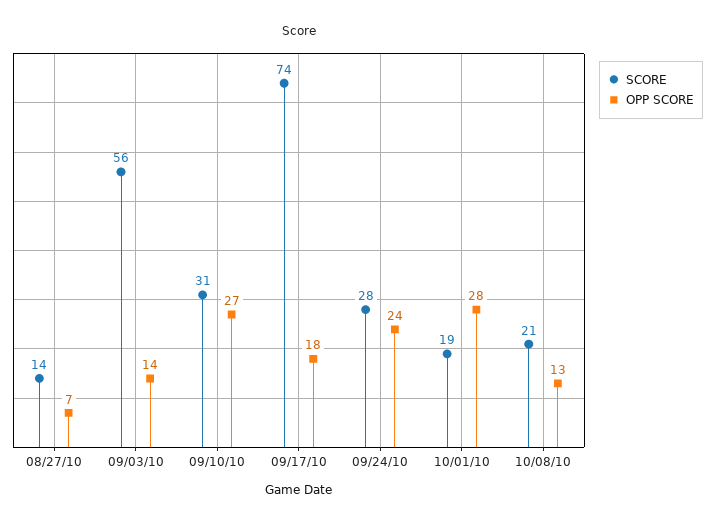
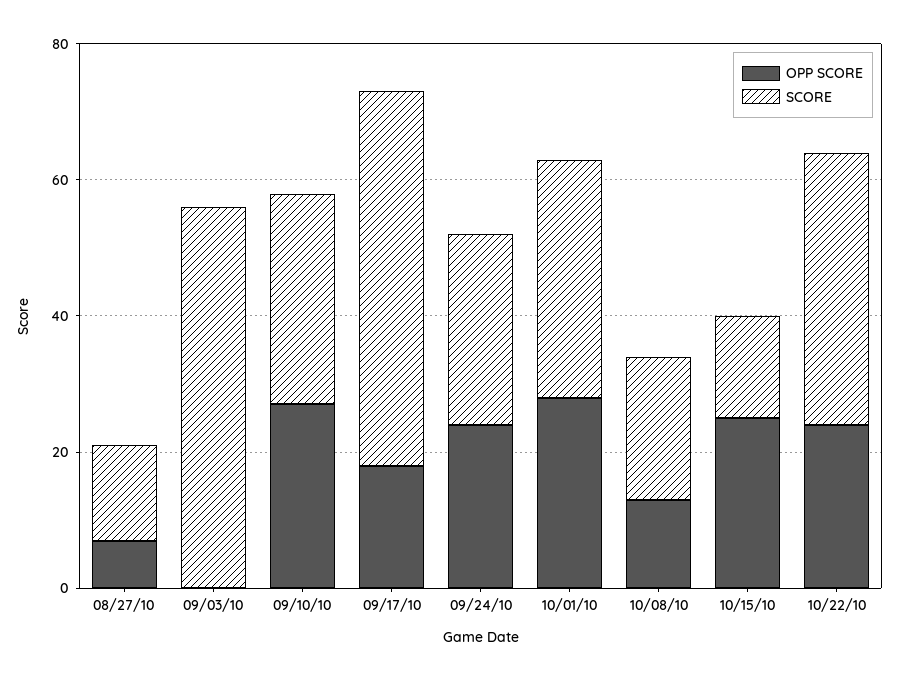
OPP SCORE, 09/03/10: 14 -> 0
SCORE, 09/17/10: 74 -> 55
SCORE, 10/01/10: 19 -> 35
OPP SCORE, 10/15/10: none -> 25
SCORE, 10/15/10: none -> 15
OPP SCORE, 10/22/10: none -> 25
SCORE, 10/22/10: none -> 40

